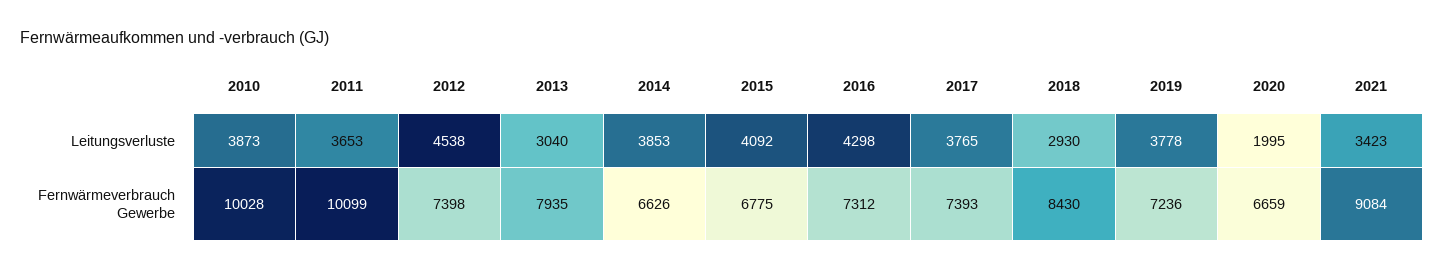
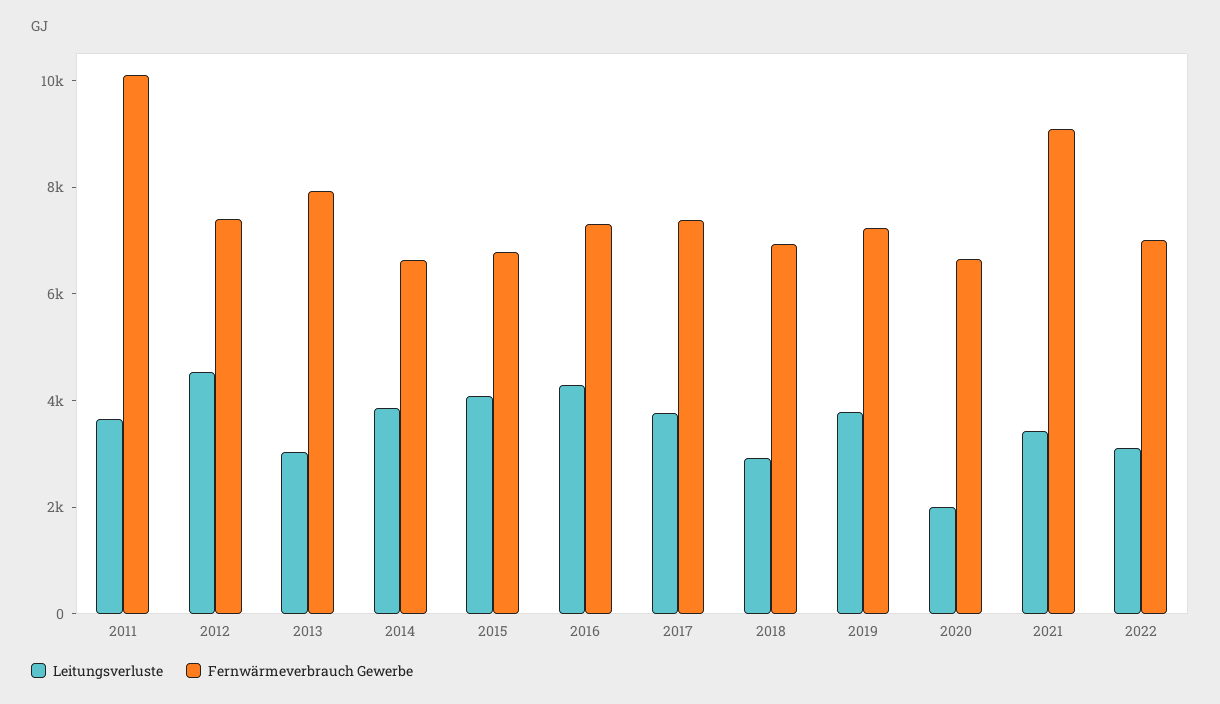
Leitungsverluste, 2010: 3873 -> none
Fernwärmeverbrauch Gewerbe, 2010: 10028 -> none
Fernwärmeverbrauch Gewerbe, 2018: 8430 -> 7000
Leitungsverluste, 2022: none -> 3000
Fernwärmeverbrauch Gewerbe, 2022: none -> 7000

